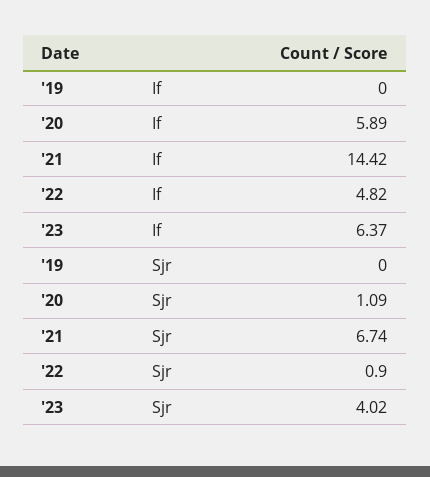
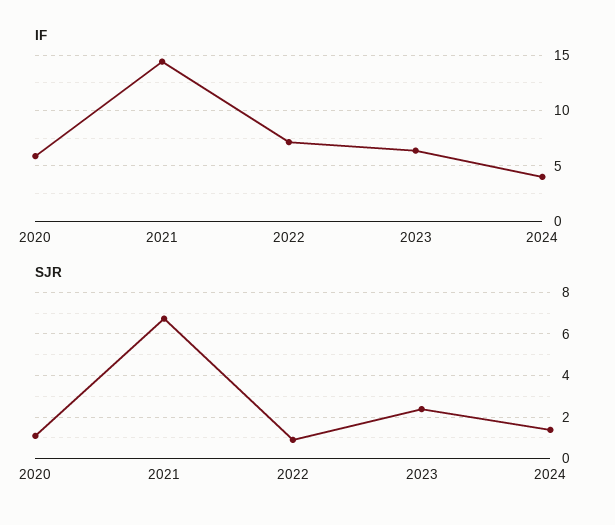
If, '19: 0 -> none
If, '22: 4.82 -> 7
Sjr, '19: 0 -> none
Sjr, '23: 4.02 -> 2.5
If, 2024: none -> 4
Sjr, 2024: none -> 1.5

